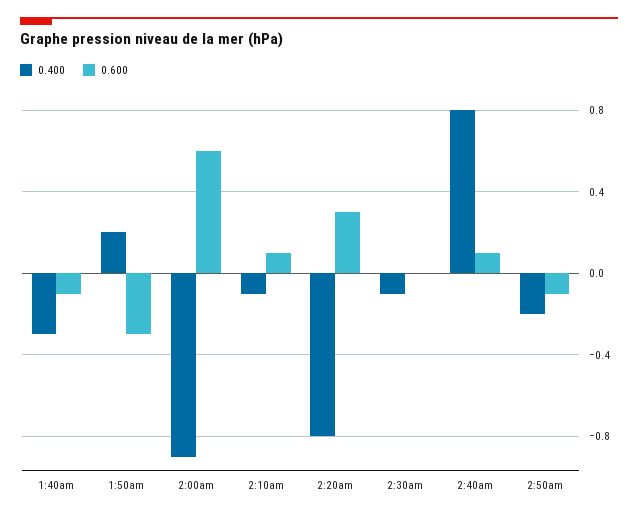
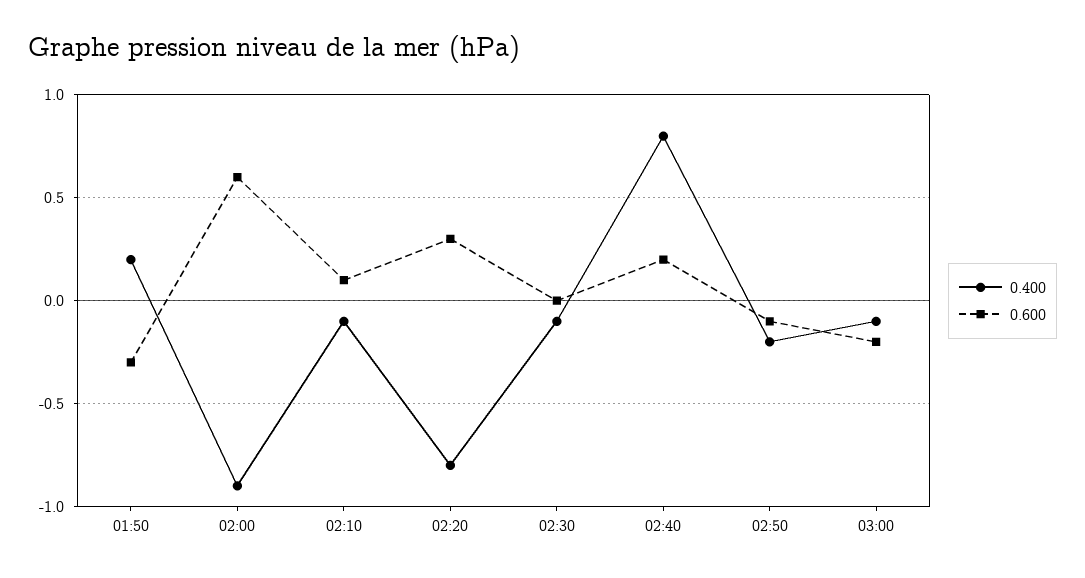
0.400, 1:40am: -0.3 -> none
0.600, 1:40am: -0.1 -> none
0.600, 2:40am: 0.1 -> 0.2
0.400, 03:00: none -> -0.1
0.600, 03:00: none -> -0.2

